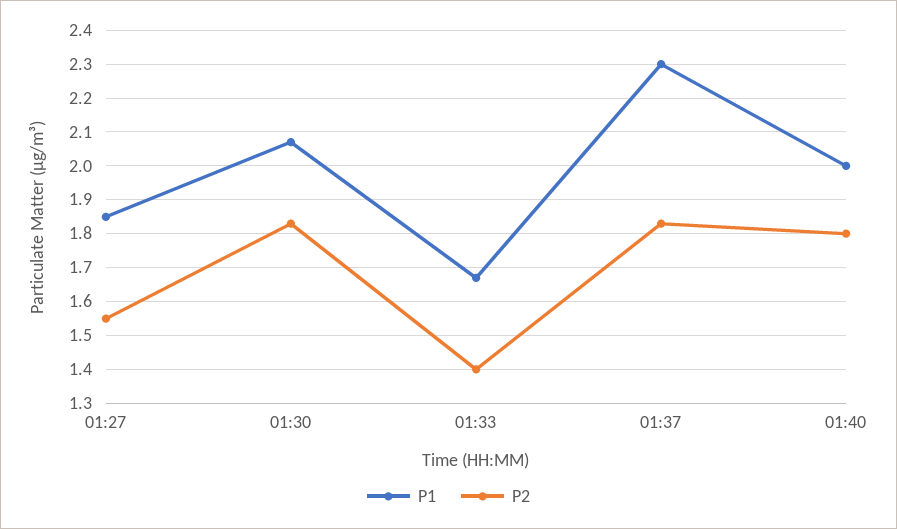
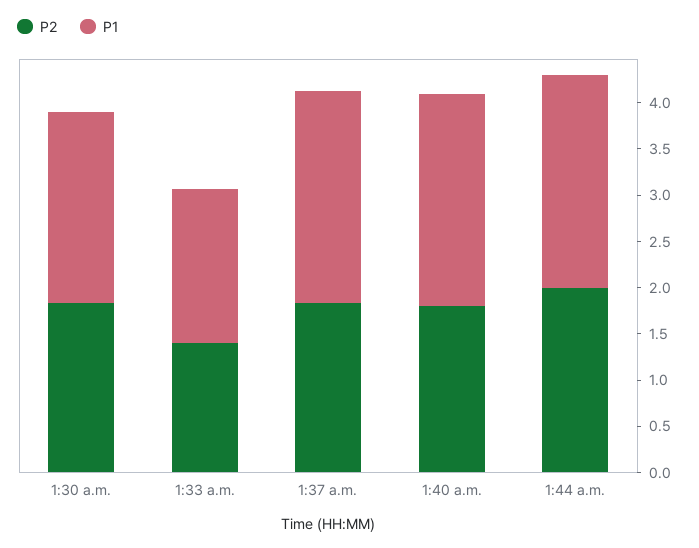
P1, 01:27: 1.85 -> none
P2, 01:27: 1.55 -> none
P1, 01:40: 2 -> 2.3
P2, 1:44 a.m.: none -> 2
P1, 1:44 a.m.: none -> 2.3

